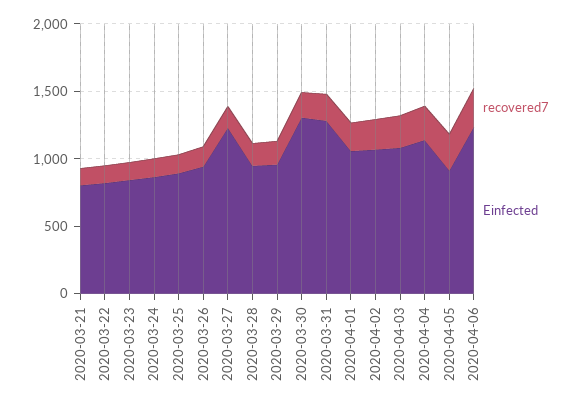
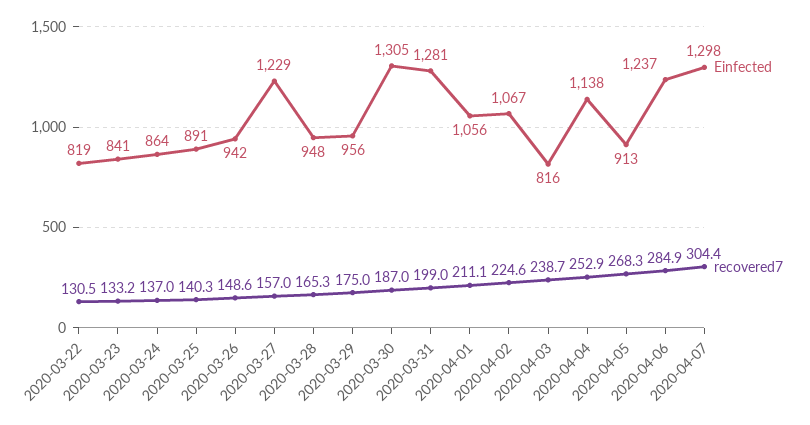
recovered7, 2020-03-21: 100 -> none
Einfected, 2020-03-21: 800 -> none
Einfected, 2020-04-03: 1100 -> 816
Einfected, 2020-04-07: none -> 1298
recovered7, 2020-04-07: none -> 304.4

